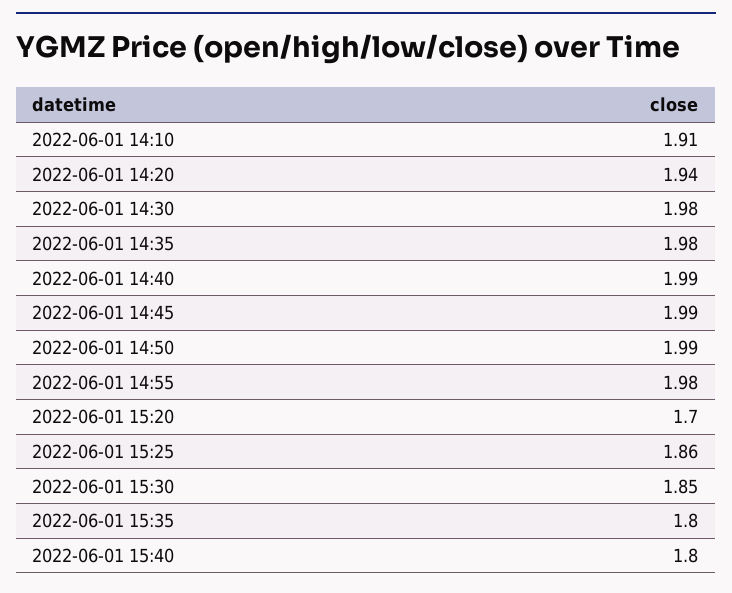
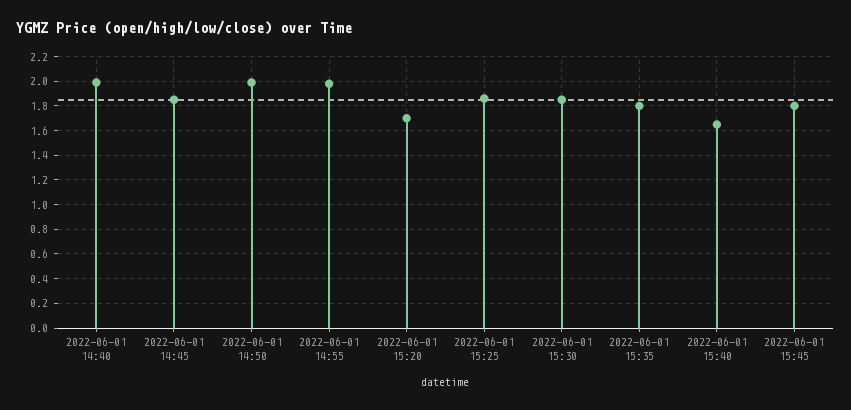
2022-06-01 14:10: 1.91 -> none
2022-06-01 14:20: 1.94 -> none
2022-06-01 14:30: 1.98 -> none
2022-06-01 14:35: 1.98 -> none
2022-06-01 14:45: 1.99 -> 1.85
2022-06-01 15:40: 1.8 -> 1.65
2022-06-01 15:45: none -> 1.8

